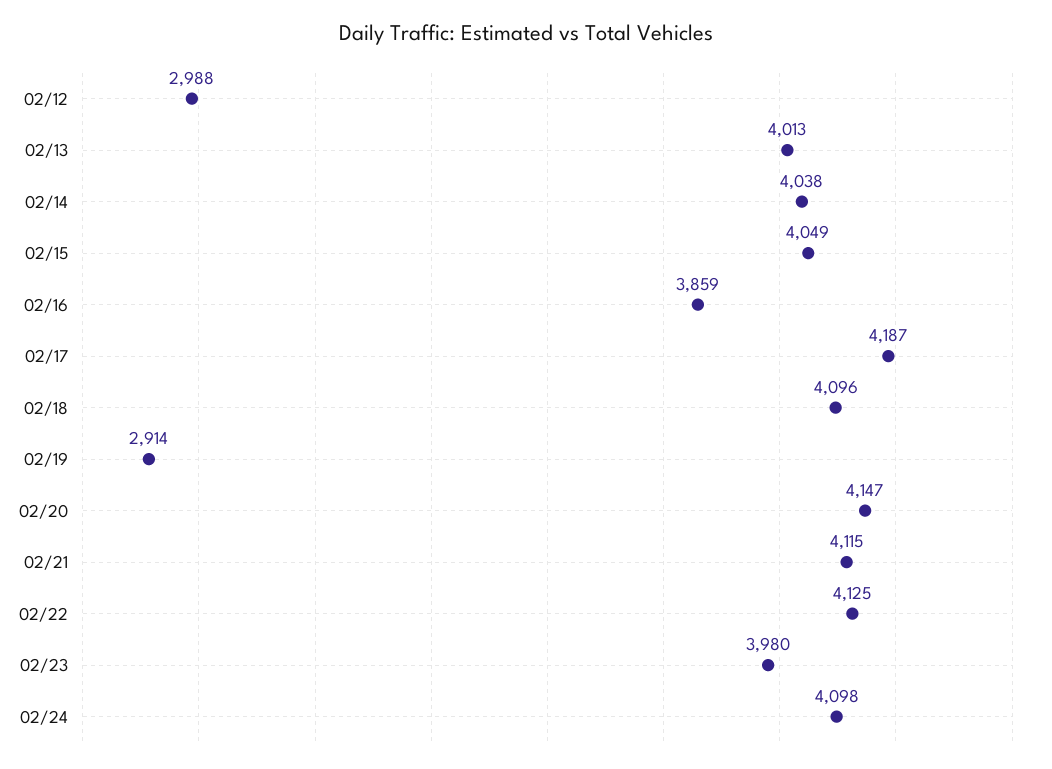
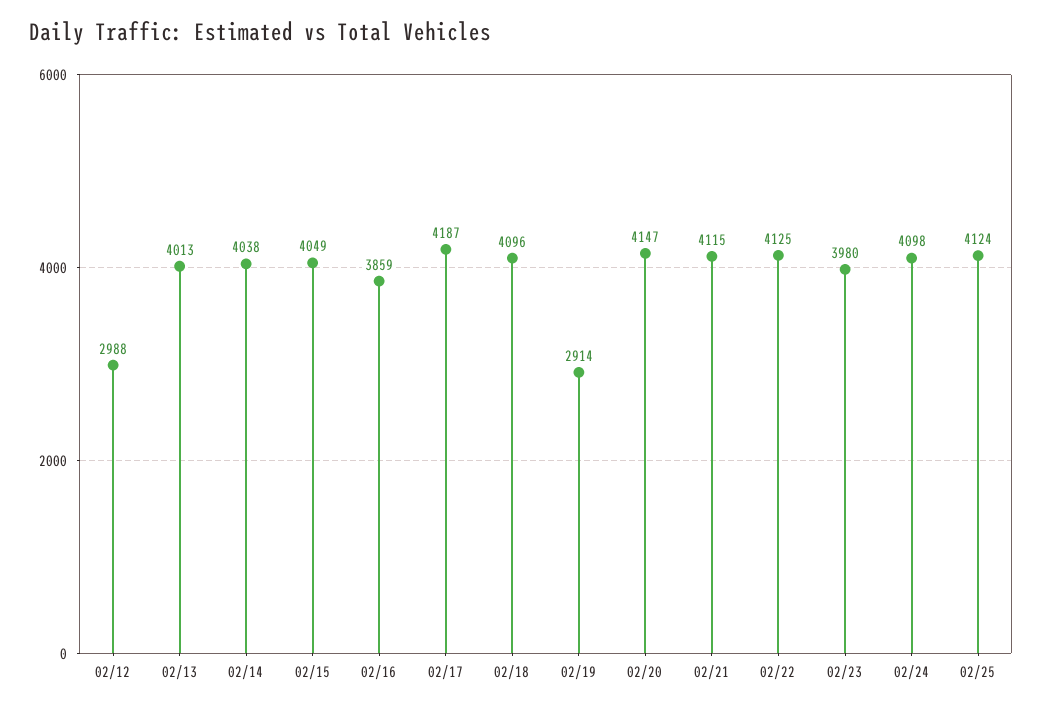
02/25: none -> 4124

